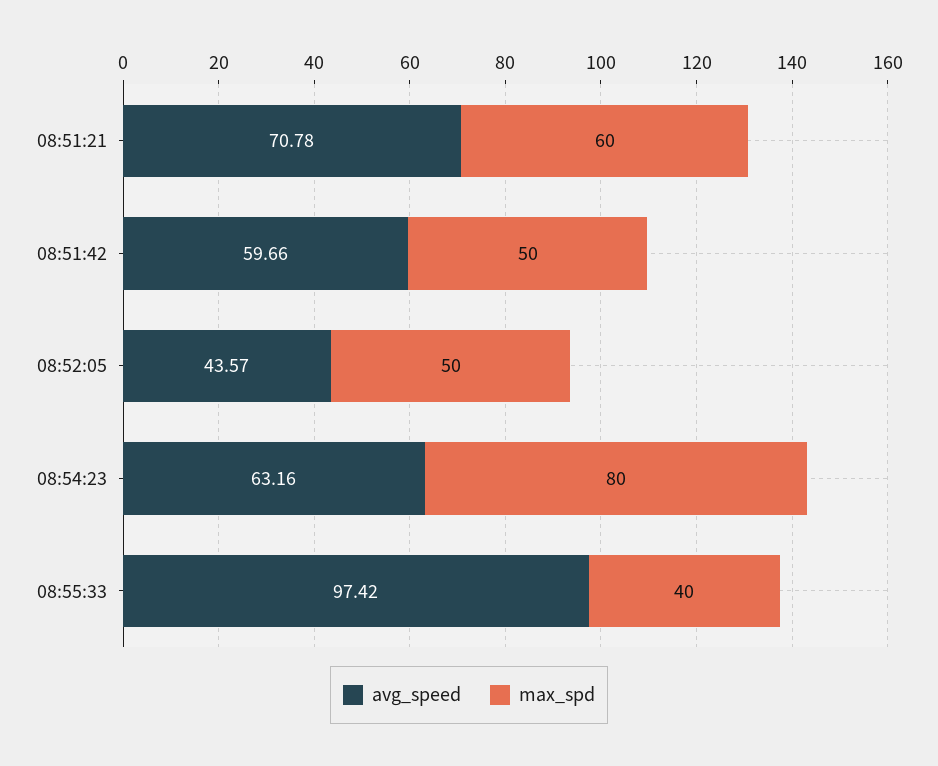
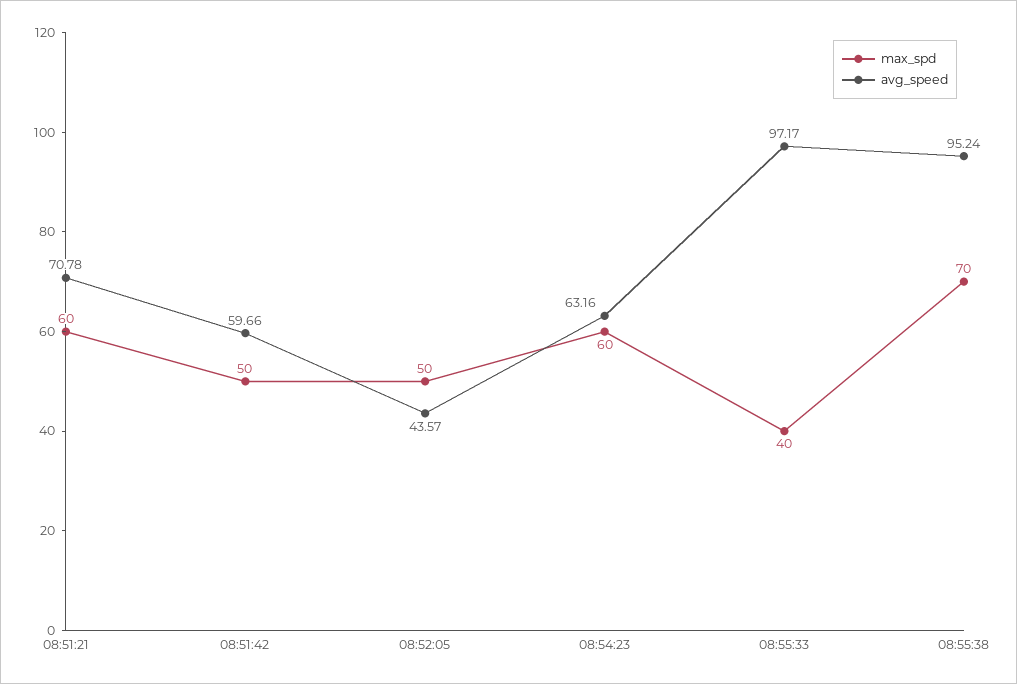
max_spd, 08:54:23: 80 -> 60
avg_speed, 08:55:33: 97.42 -> 97.17
max_spd, 08:55:38: none -> 70
avg_speed, 08:55:38: none -> 95.24

